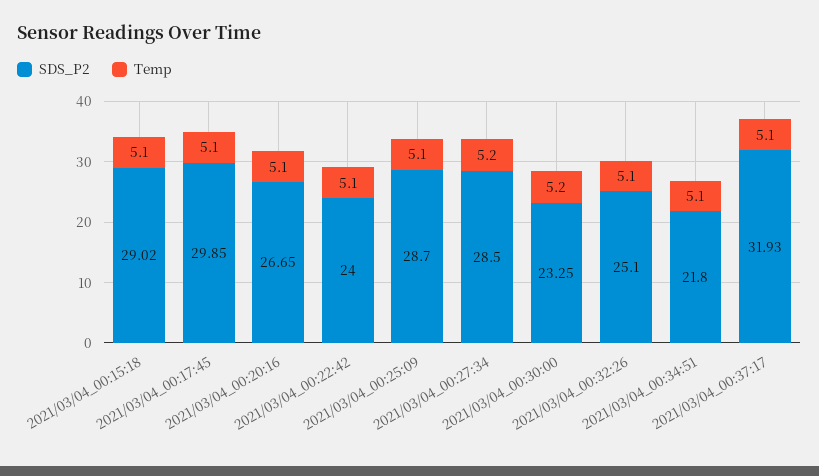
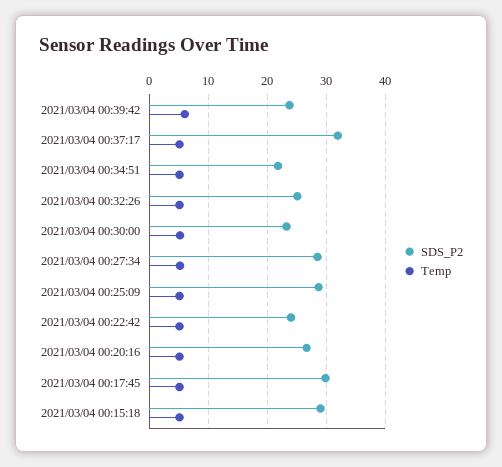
SDS_P2, 2021/03/04 00:39:42: none -> 24
Temp, 2021/03/04 00:39:42: none -> 6

